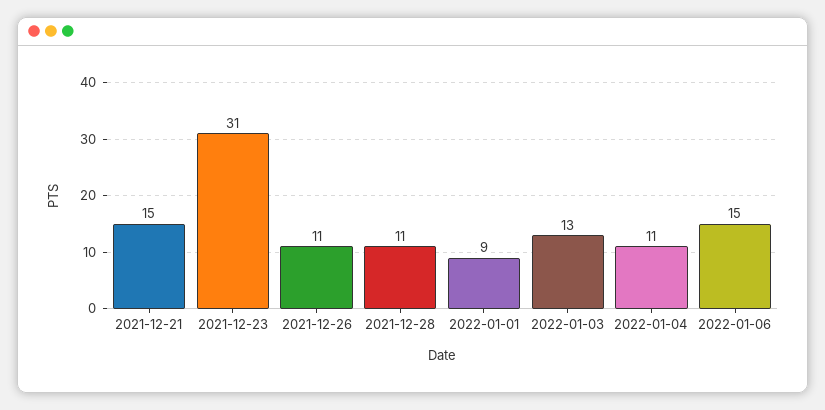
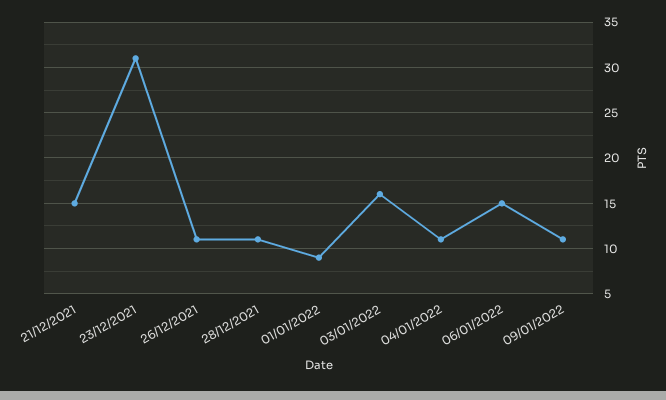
2022-01-03: 13 -> 16
09/01/2022: none -> 11

